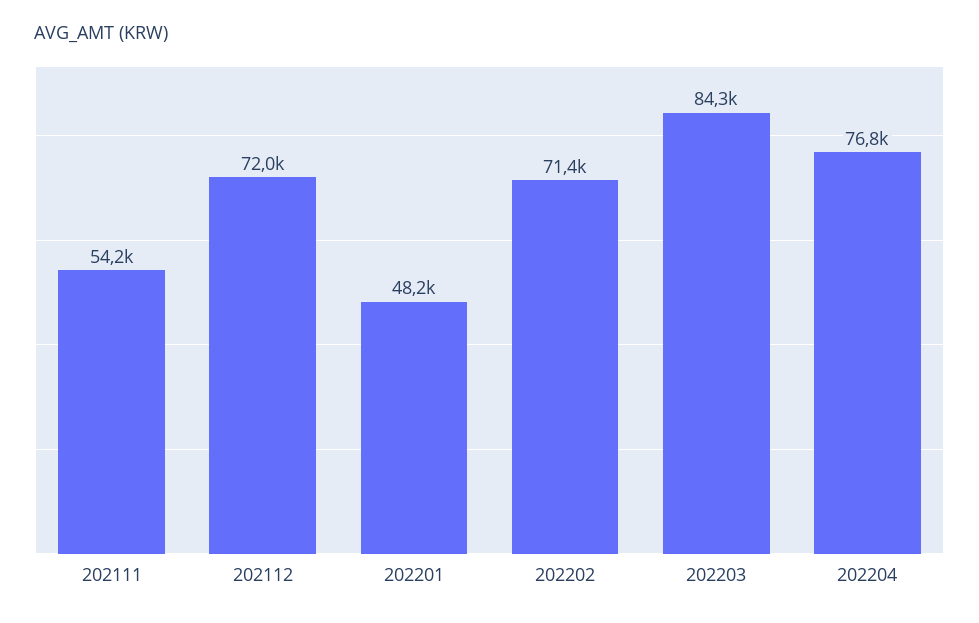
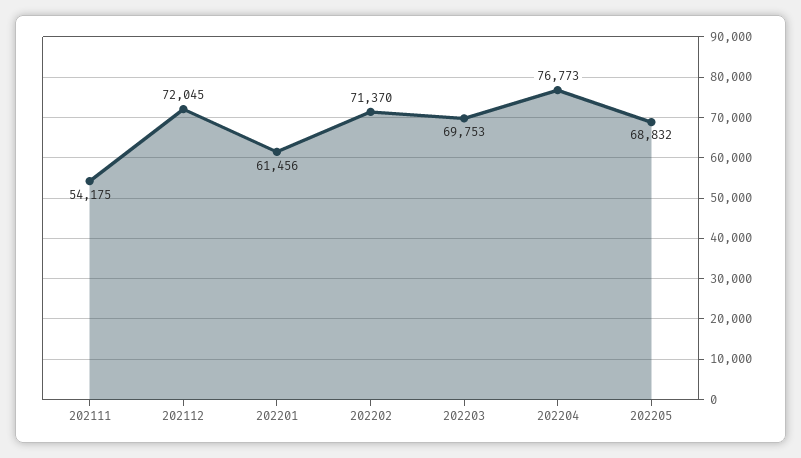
202201: 48200 -> 61456
202203: 84300 -> 69753
202205: none -> 68832

